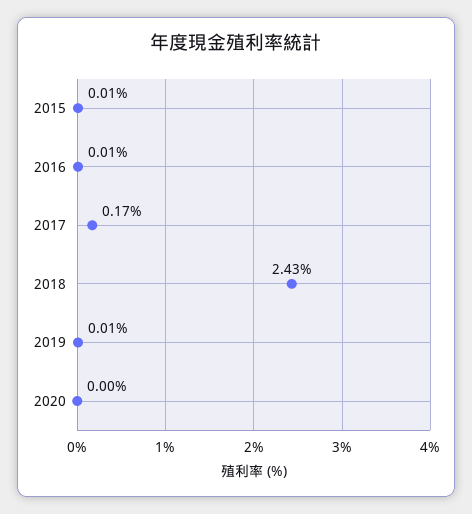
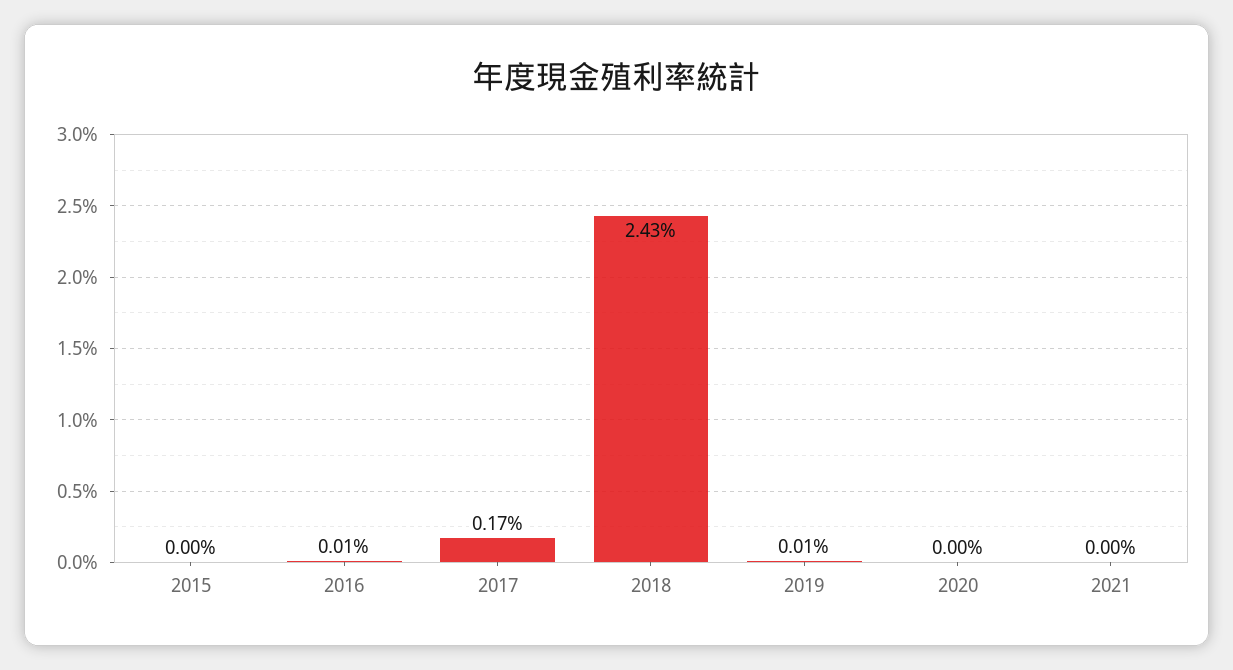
2015: 0.01 -> 0
2021: none -> 0

